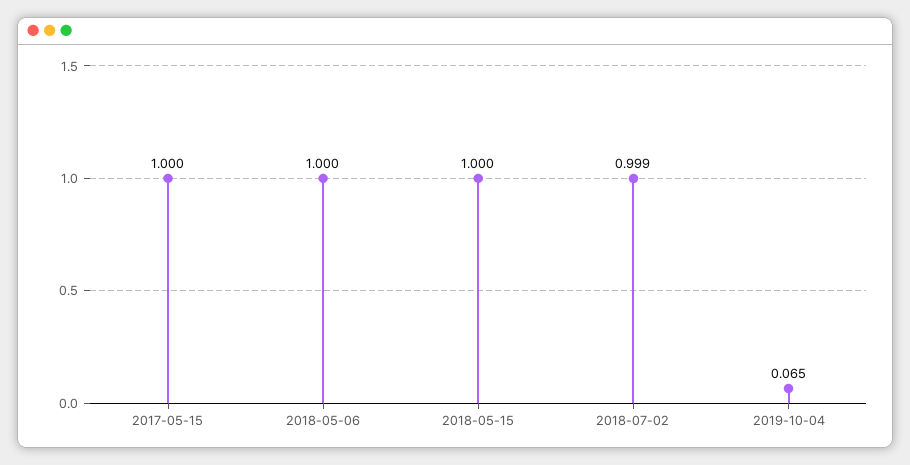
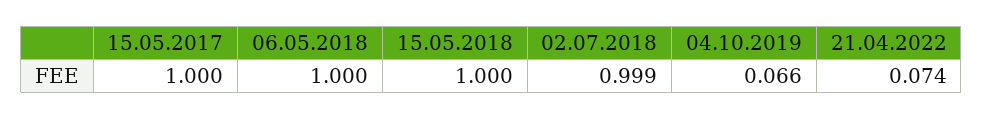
2019-10-04: 0.065 -> 0.066
21.04.2022: none -> 0.074

